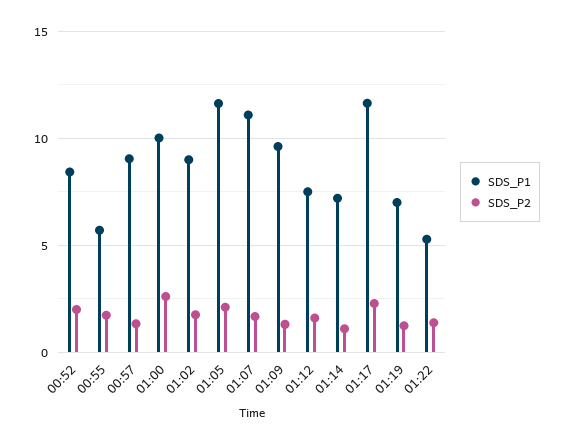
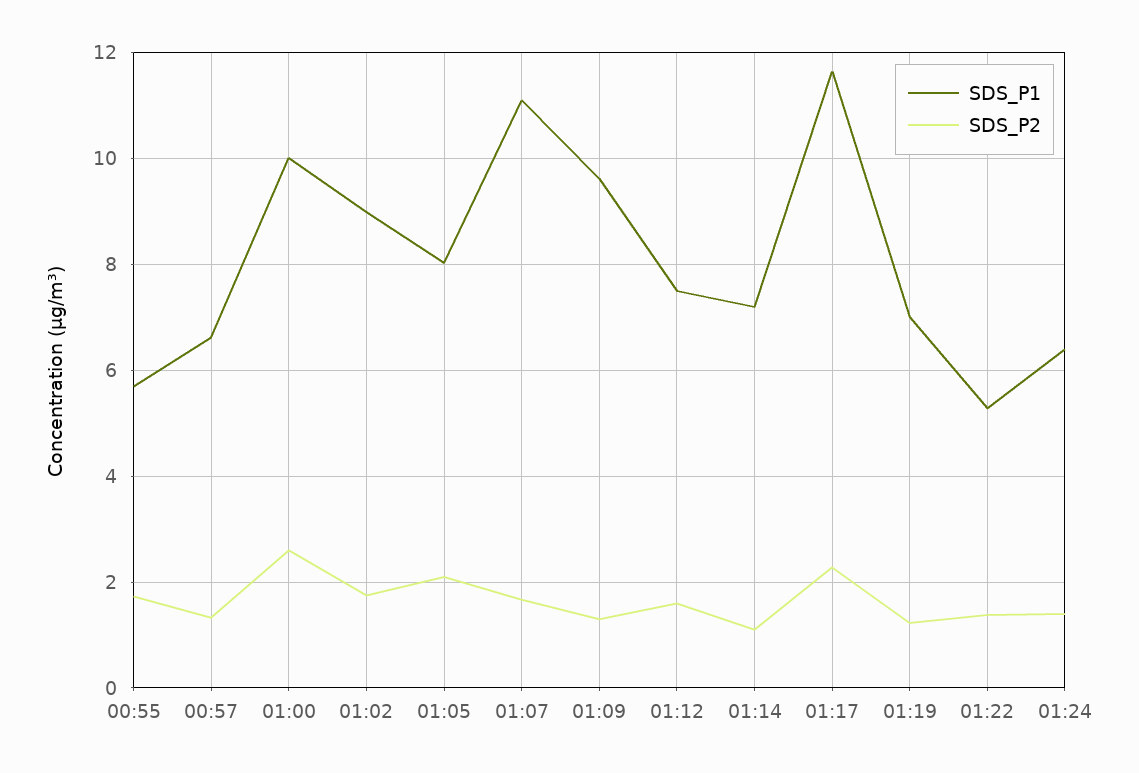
SDS_P1, 00:52: 8.5 -> none
SDS_P2, 00:52: 2 -> none
SDS_P1, 00:57: 9 -> 6.6
SDS_P1, 01:05: 11.5 -> 8
SDS_P1, 01:24: none -> 6.4
SDS_P2, 01:24: none -> 1.4

